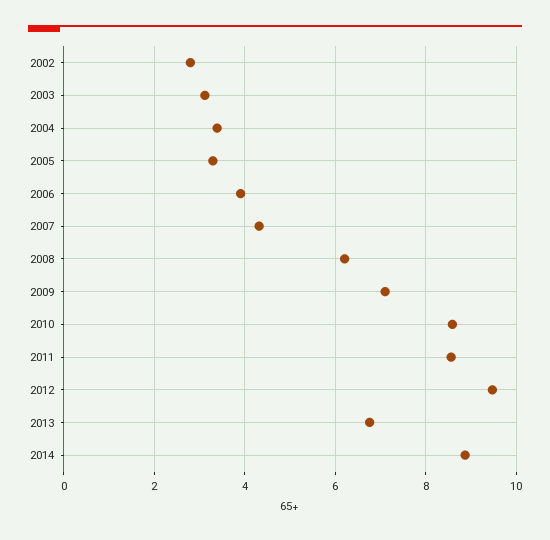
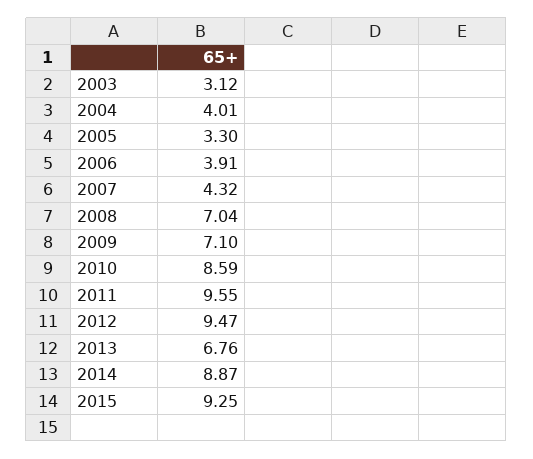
2002: 2.8 -> none
2004: 3.4 -> 4.01
2008: 6.2 -> 7.04
2011: 8.6 -> 9.55
2015: none -> 9.25

